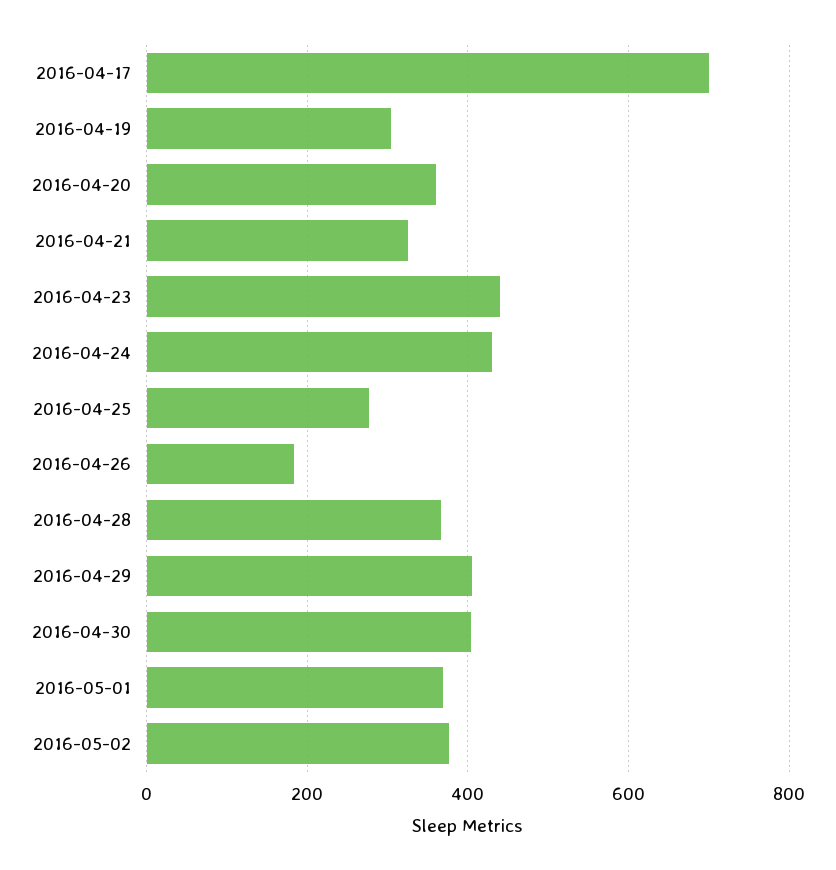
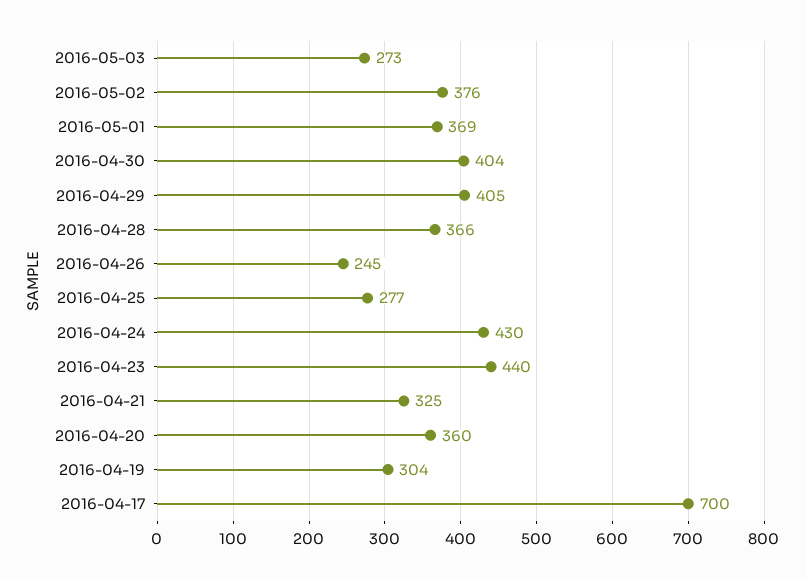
2016-04-26: 180 -> 245
2016-05-03: none -> 273

